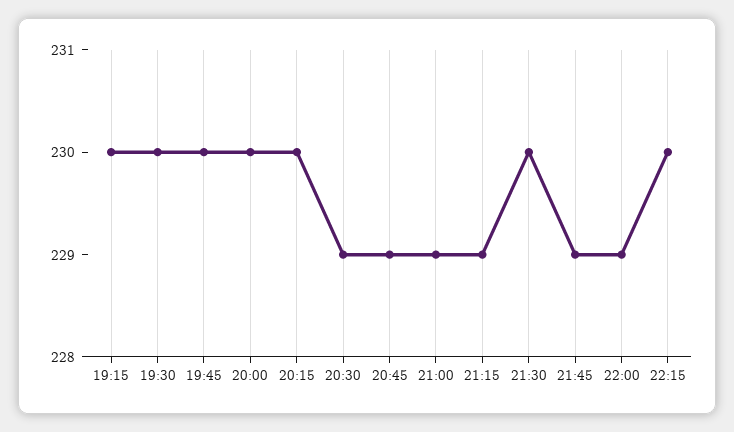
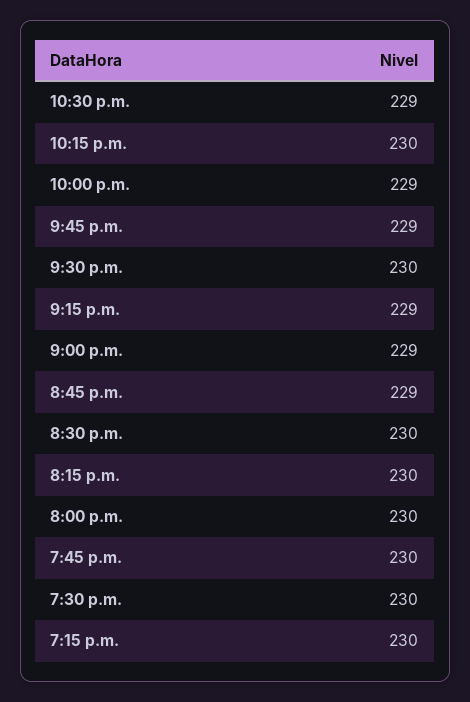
20:30: 229 -> 230
10:30 p.m.: none -> 229

